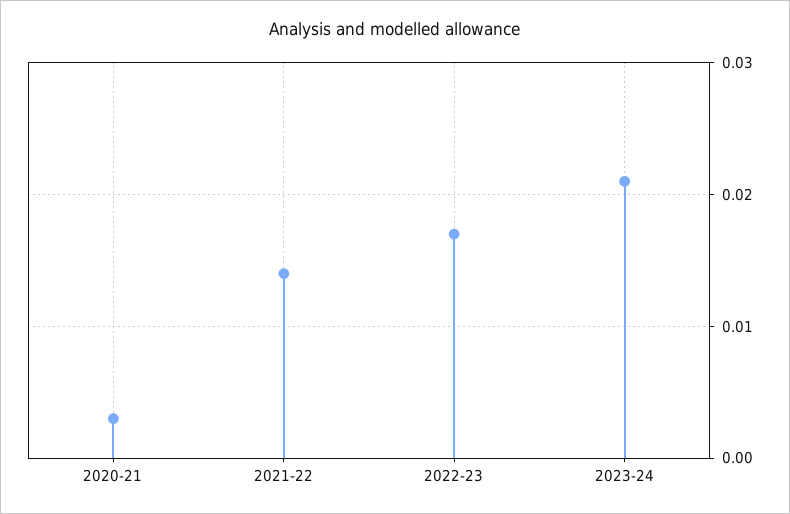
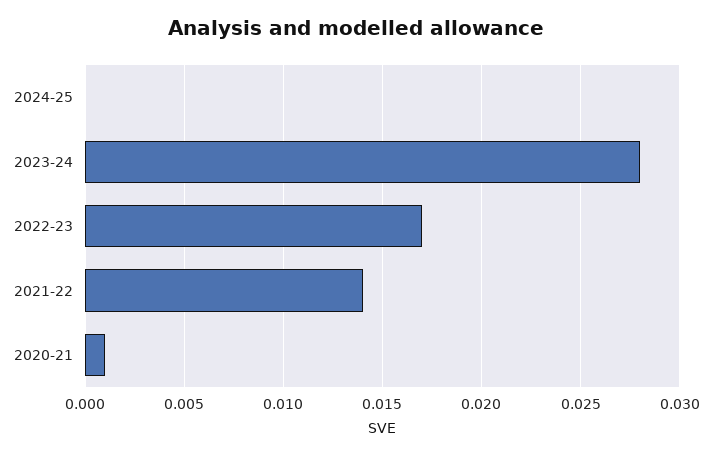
2020-21: 0.003 -> 0.001
2023-24: 0.021 -> 0.028
2024-25: none -> 0

